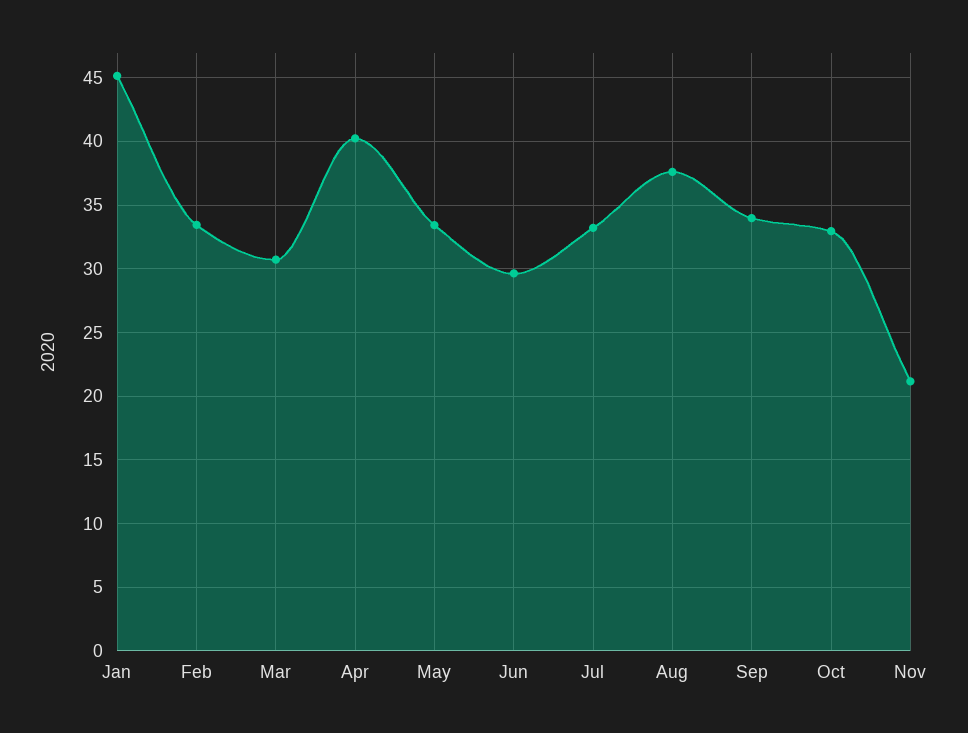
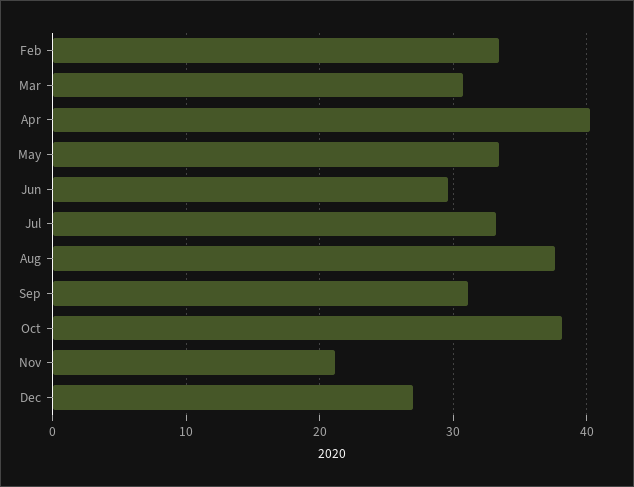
Jan: 45 -> none
Sep: 34 -> 31
Oct: 33 -> 38
Dec: none -> 27

